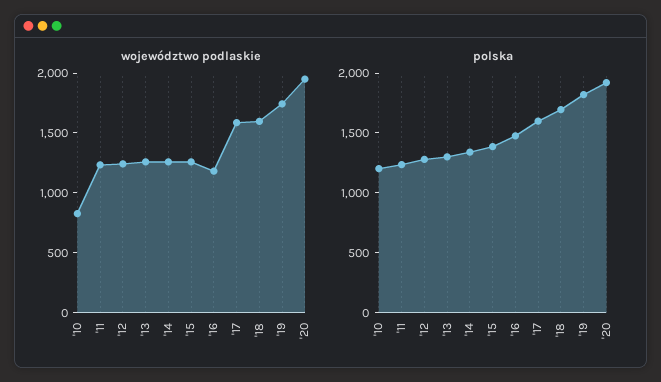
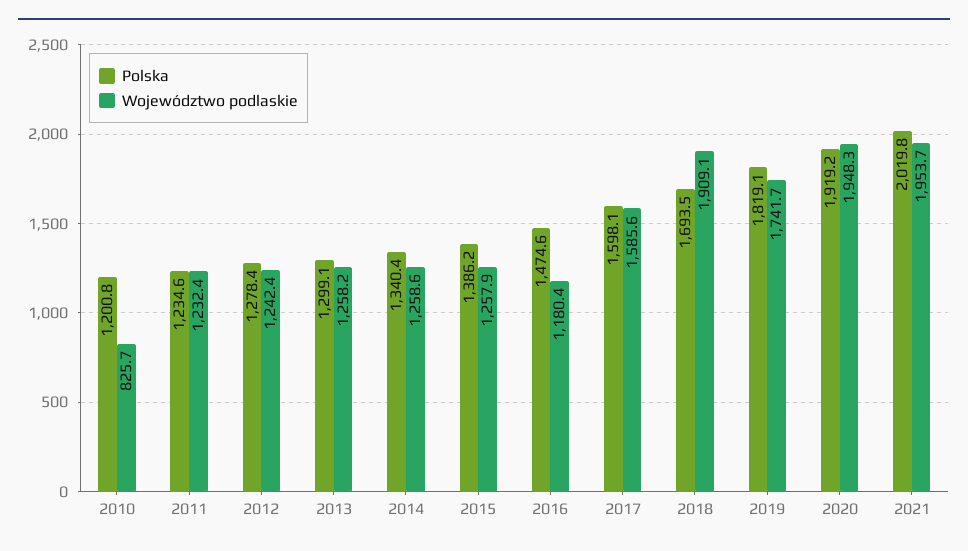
województwo podlaskie, '18: 1600 -> 1909.1
polska, 2021: none -> 2019.8
województwo podlaskie, 2021: none -> 1953.7

